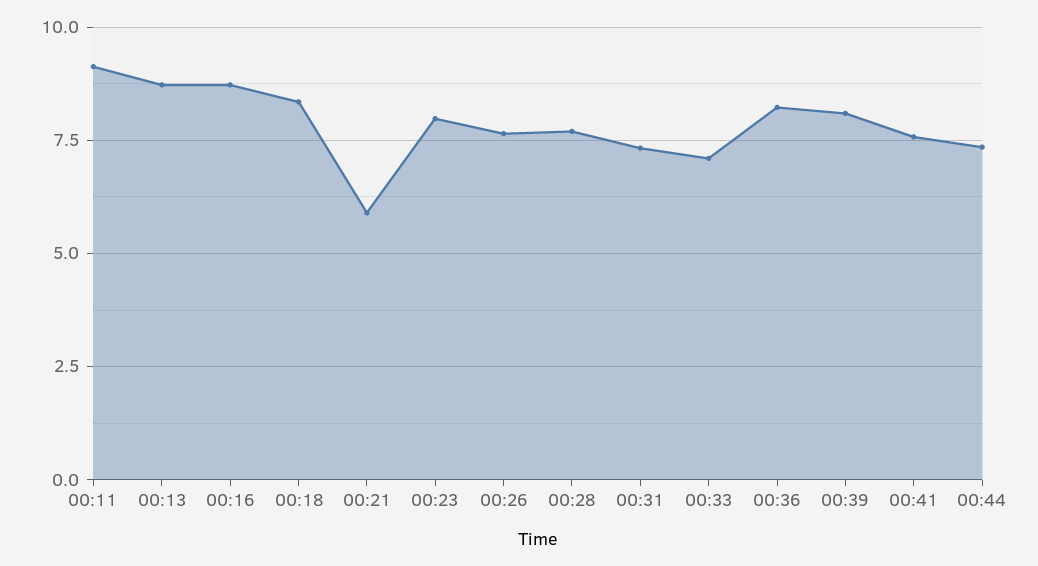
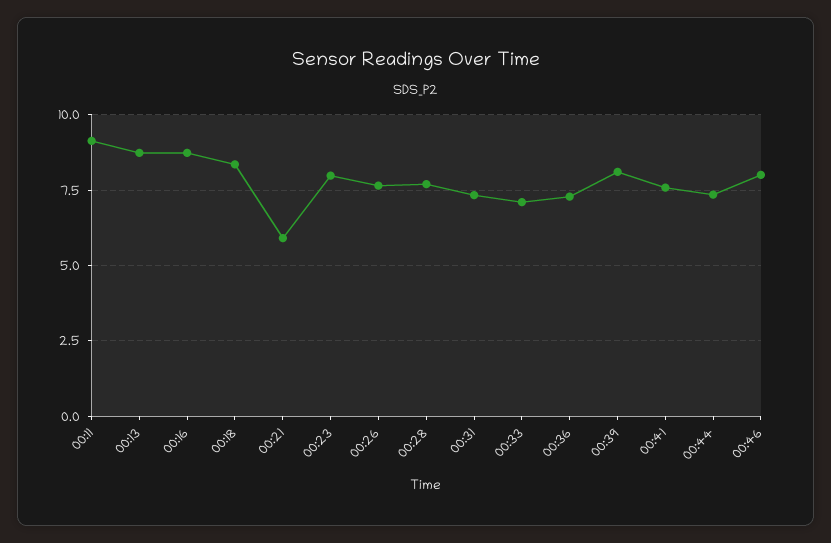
00:36: 8.25 -> 7.25
00:46: none -> 8

